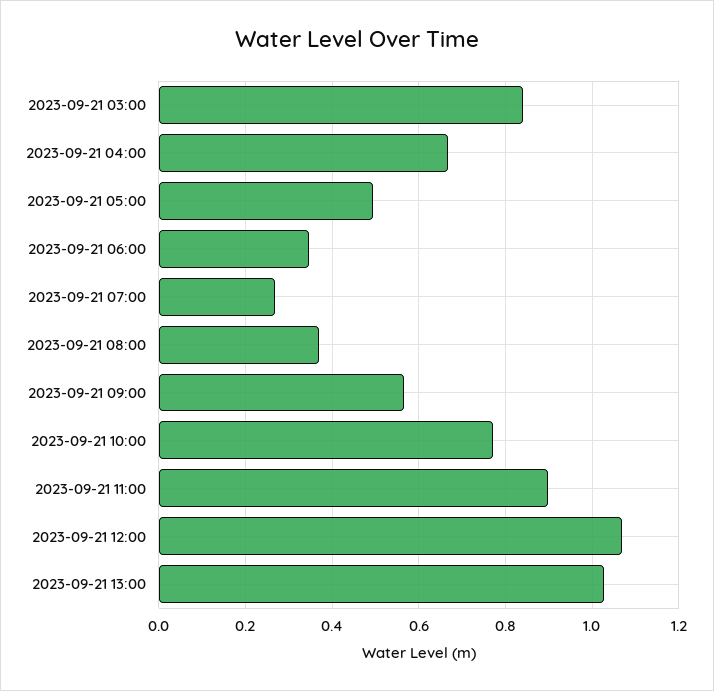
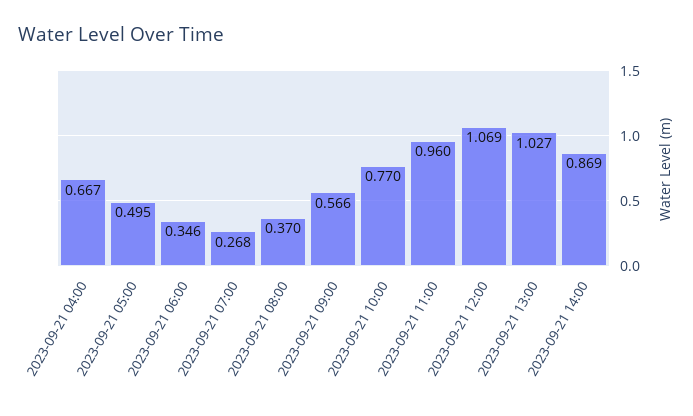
2023-09-21 03:00: 0.84 -> none
2023-09-21 11:00: 0.9 -> 0.96
2023-09-21 14:00: none -> 0.869

